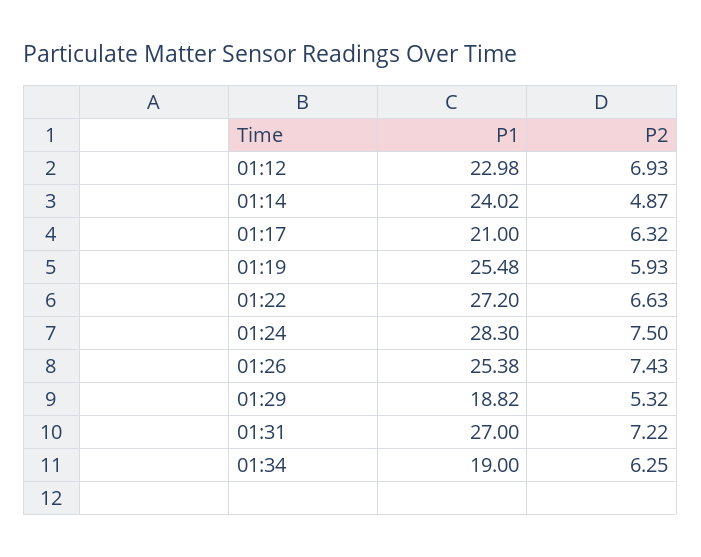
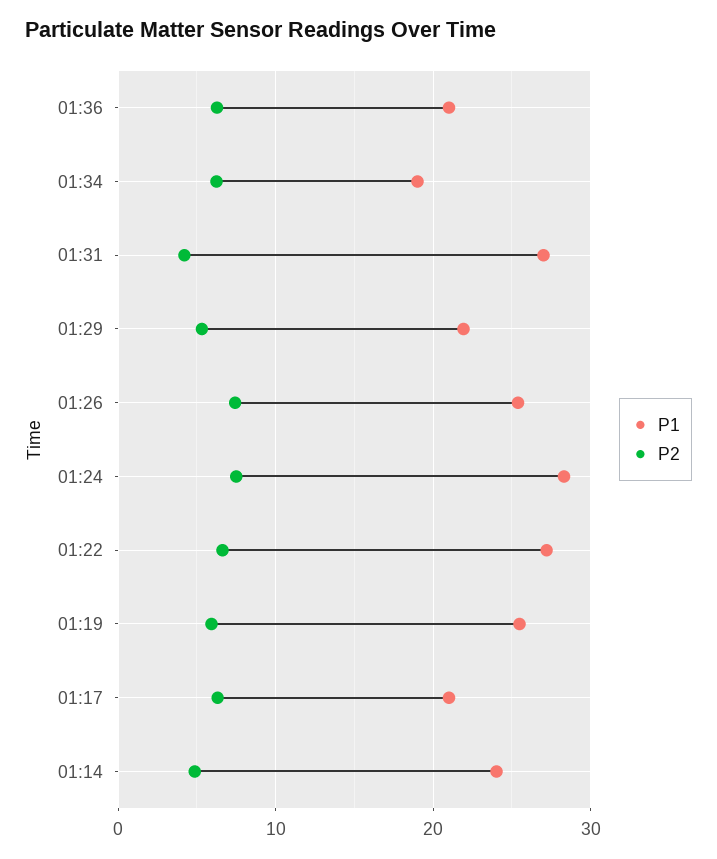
P1, 01:12: 22.98 -> none
P2, 01:12: 6.93 -> none
P1, 01:29: 18.82 -> 22
P2, 01:31: 7.22 -> 4
P1, 01:36: none -> 21
P2, 01:36: none -> 6

